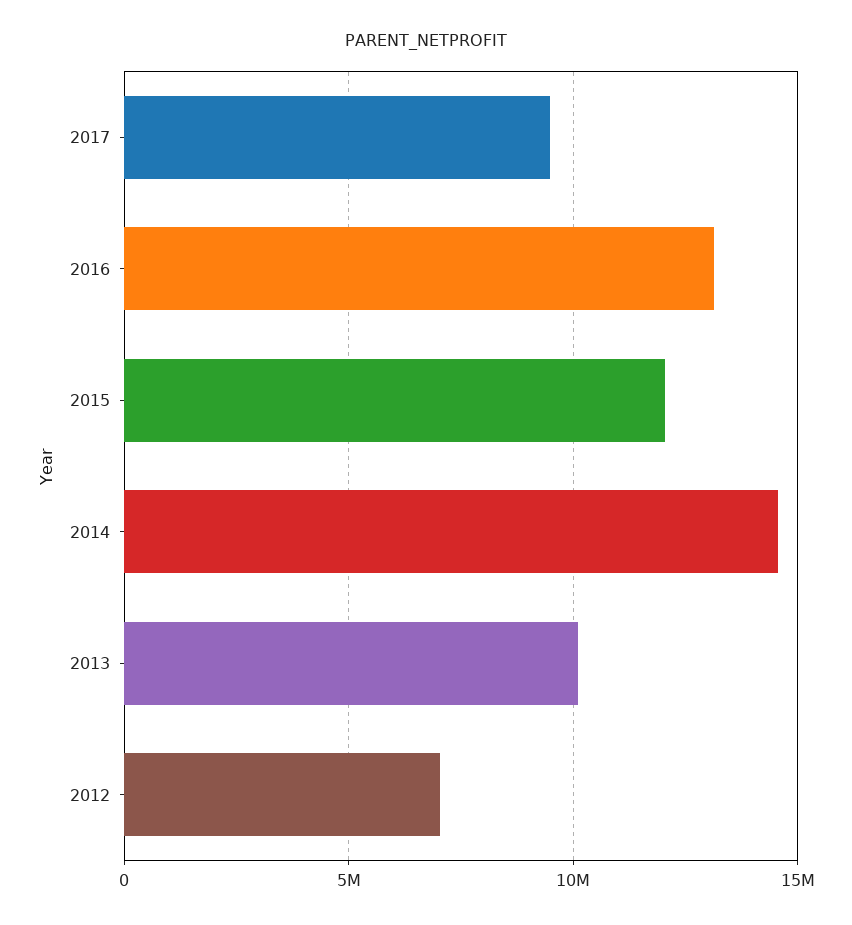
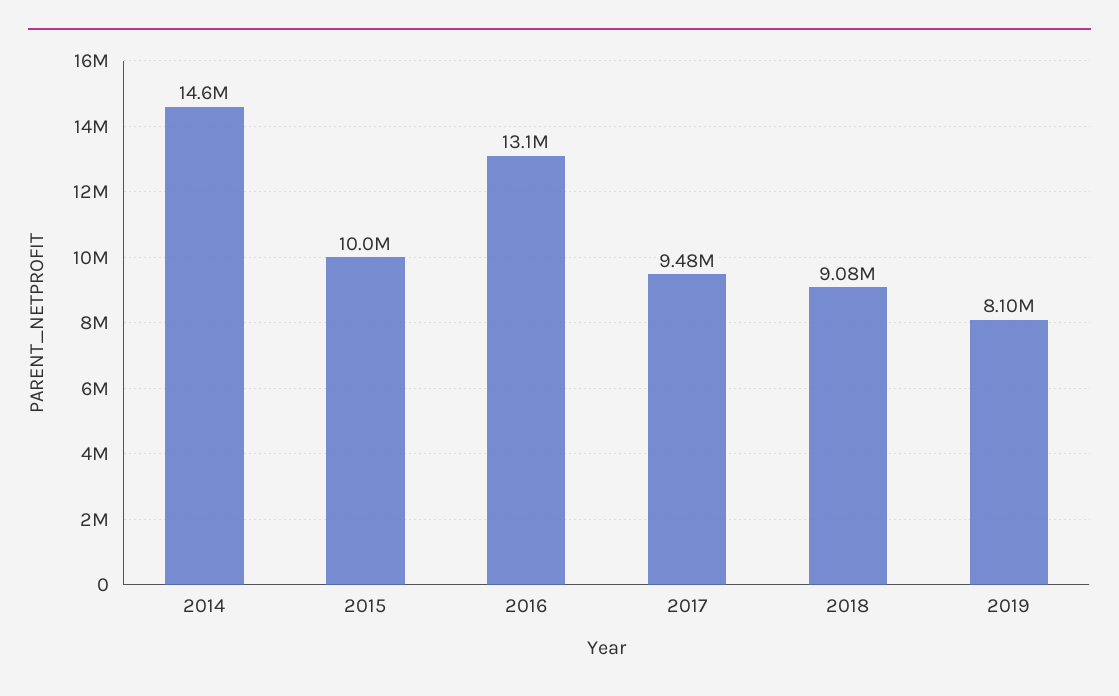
2015: 12000000 -> 10000000
2013: 10000000 -> none
2012: 7000000 -> none
2018: none -> 9080000
2019: none -> 8100000

